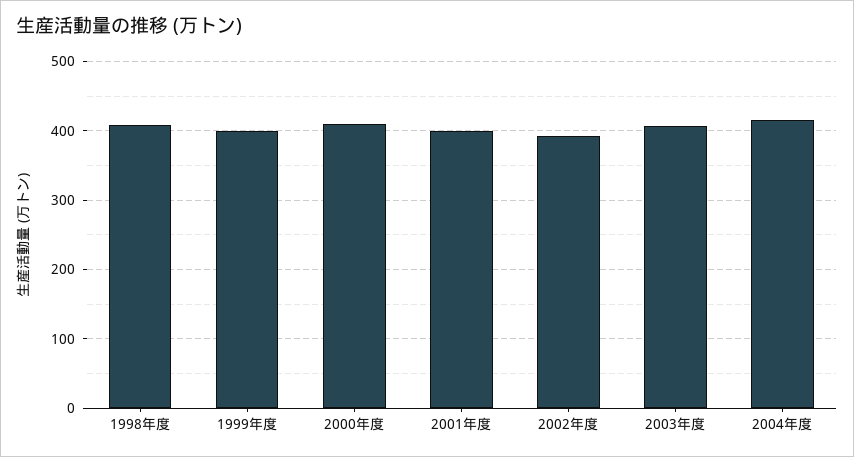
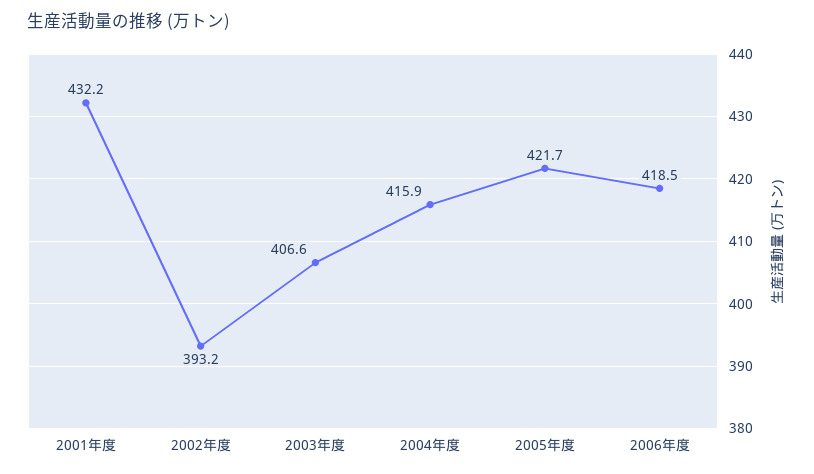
1998年度: 410 -> none
1999年度: 400 -> none
2000年度: 410 -> none
2001年度: 400 -> 432.2
2005年度: none -> 421.7
2006年度: none -> 418.5

